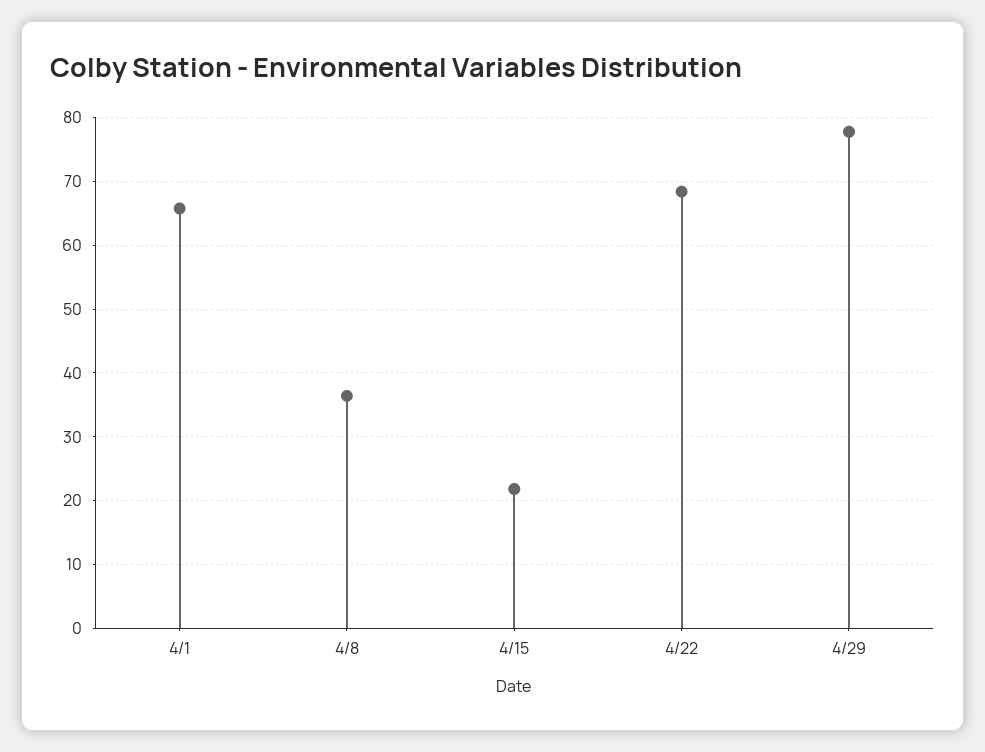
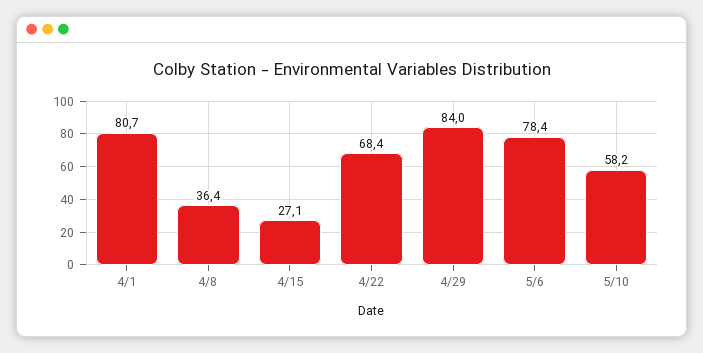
4/1: 66 -> 80.7
4/15: 22 -> 27.1
4/29: 78 -> 84
5/6: none -> 78.4
5/10: none -> 58.2

